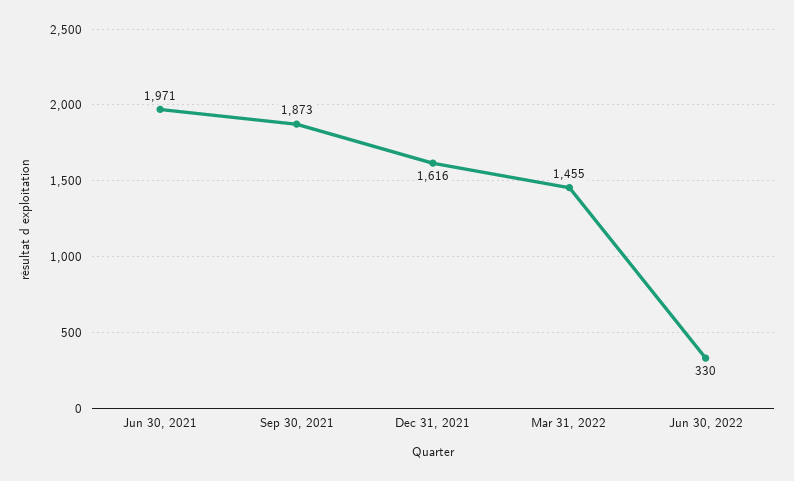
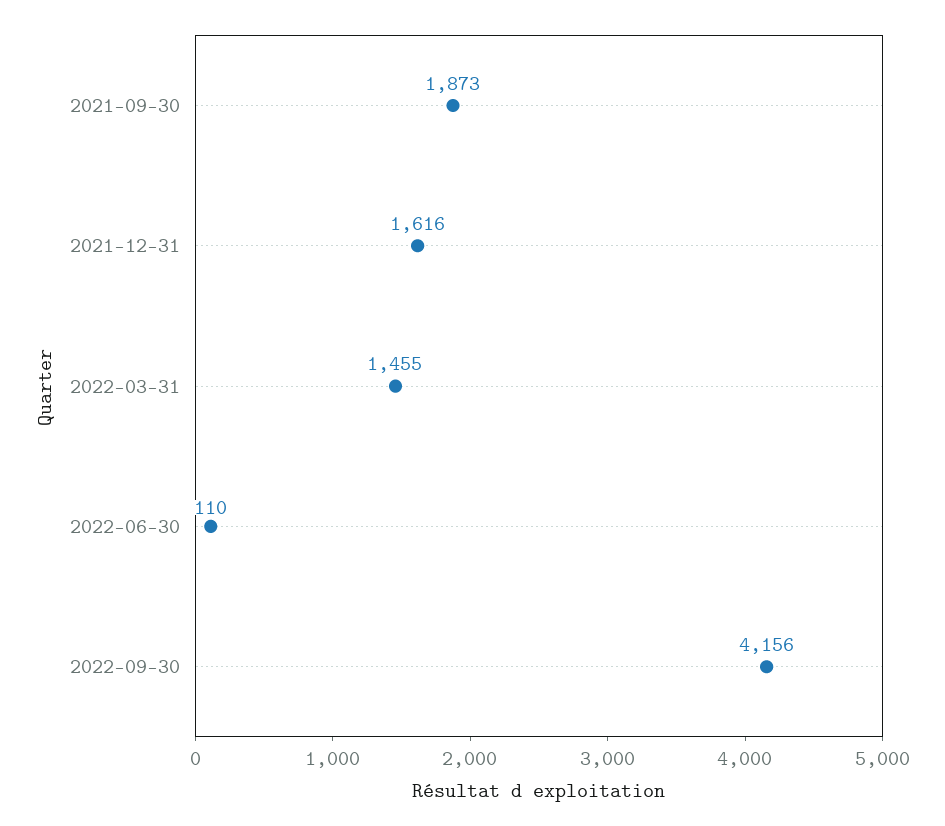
Jun 30, 2021: 1971 -> none
Jun 30, 2022: 330 -> 110
2022-09-30: none -> 4156

